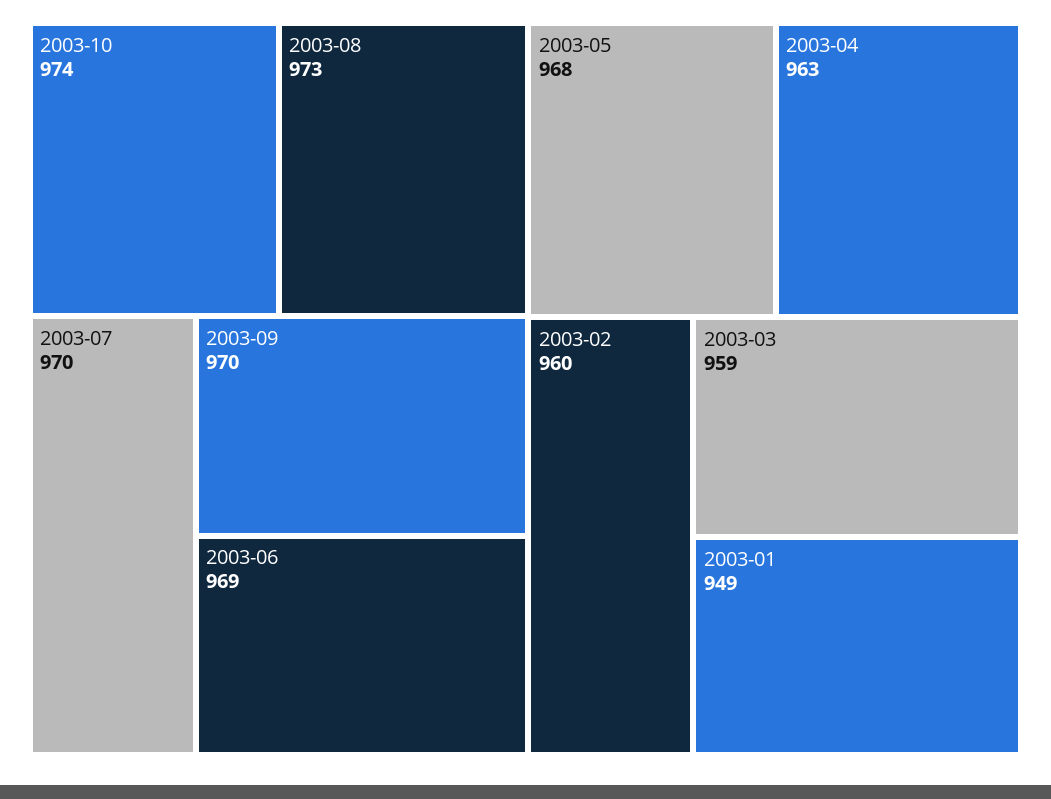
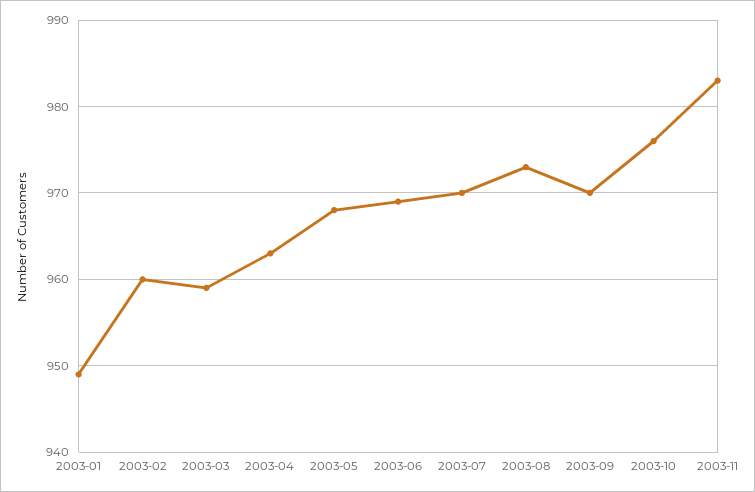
2003-10: 974 -> 976
2003-11: none -> 983

